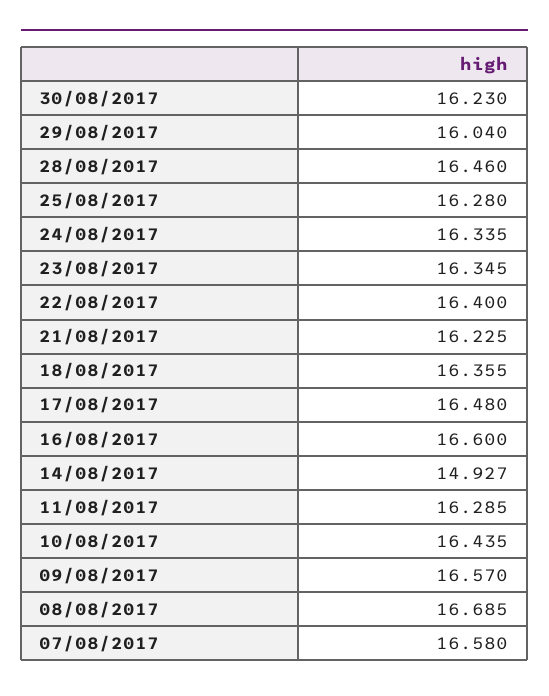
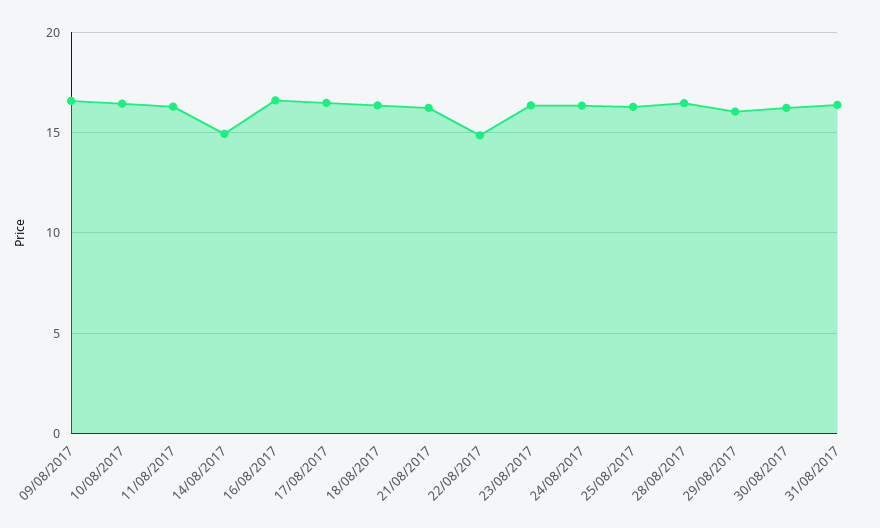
22/08/2017: 16.4 -> 15
08/08/2017: 16.685 -> none
07/08/2017: 16.58 -> none
31/08/2017: none -> 16.5

